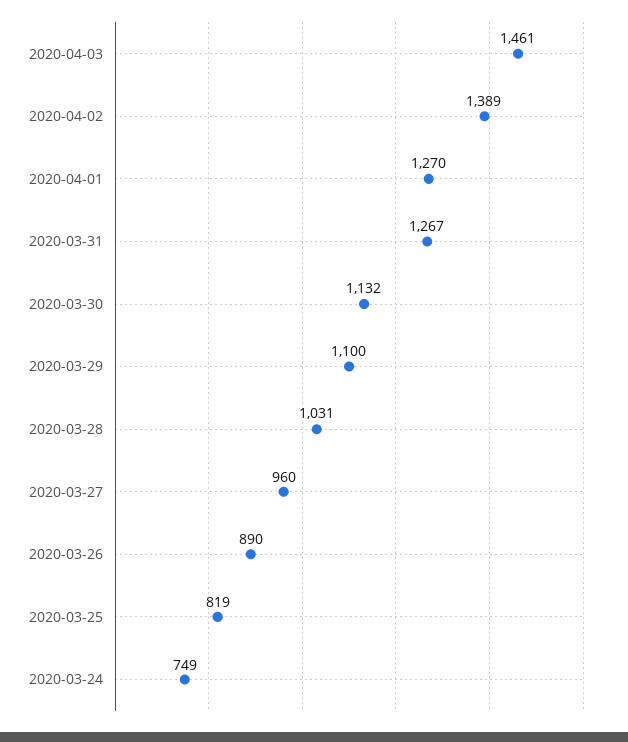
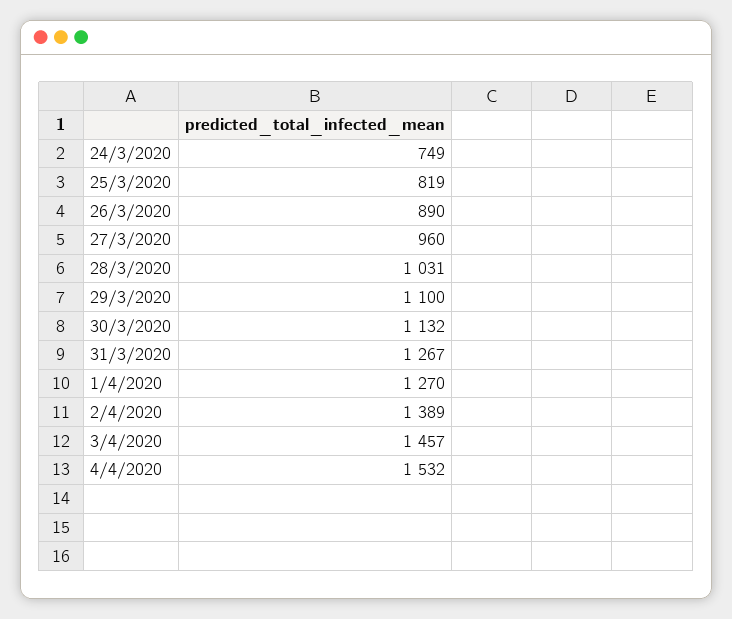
2020-04-03: 1461 -> 1457
4/4/2020: none -> 1532

